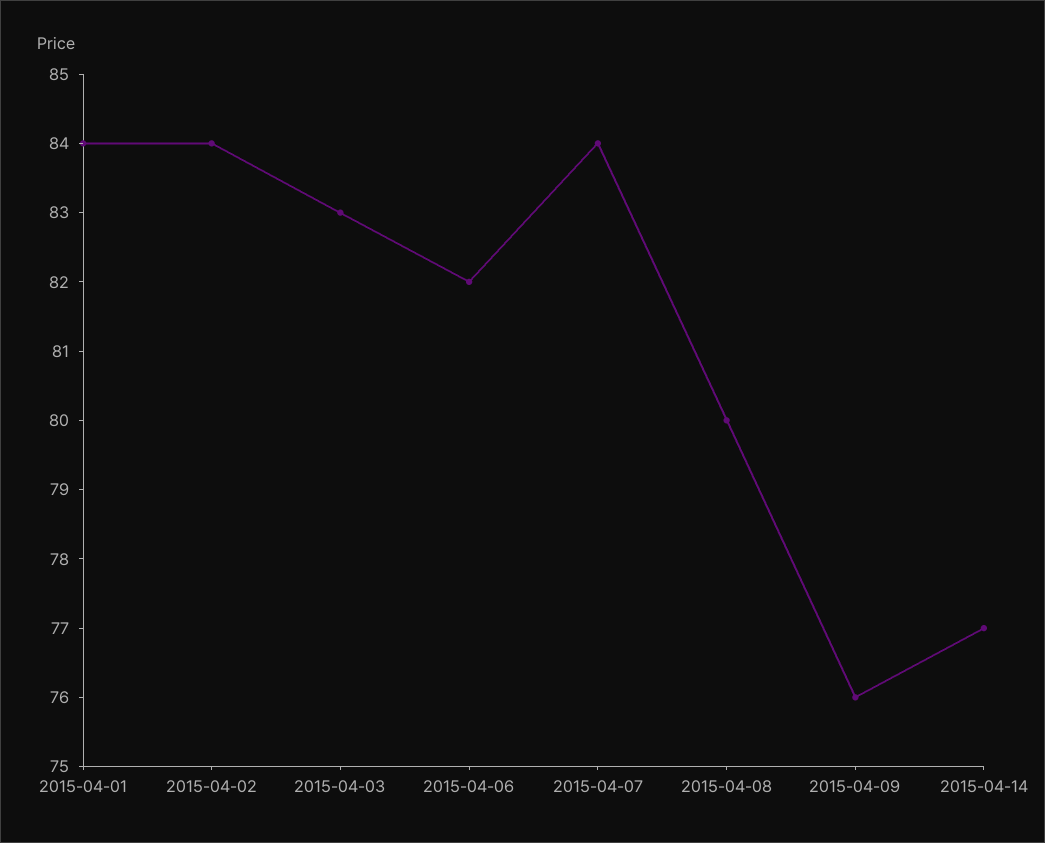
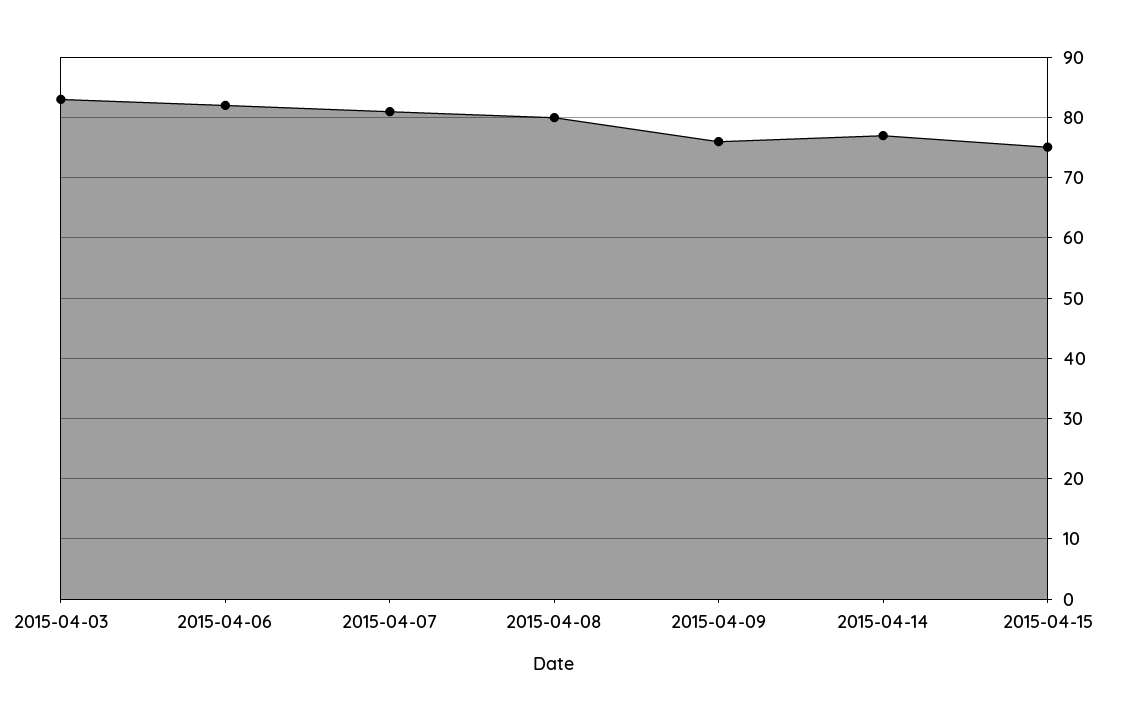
2015-04-01: 84 -> none
2015-04-02: 84 -> none
2015-04-07: 84 -> 81
2015-04-15: none -> 75

